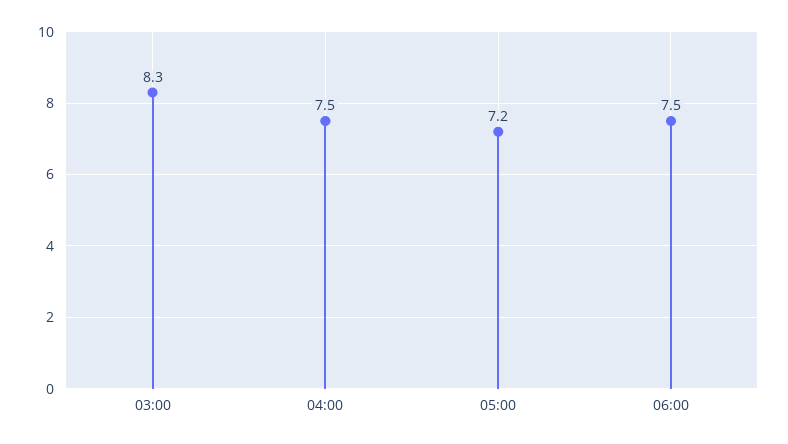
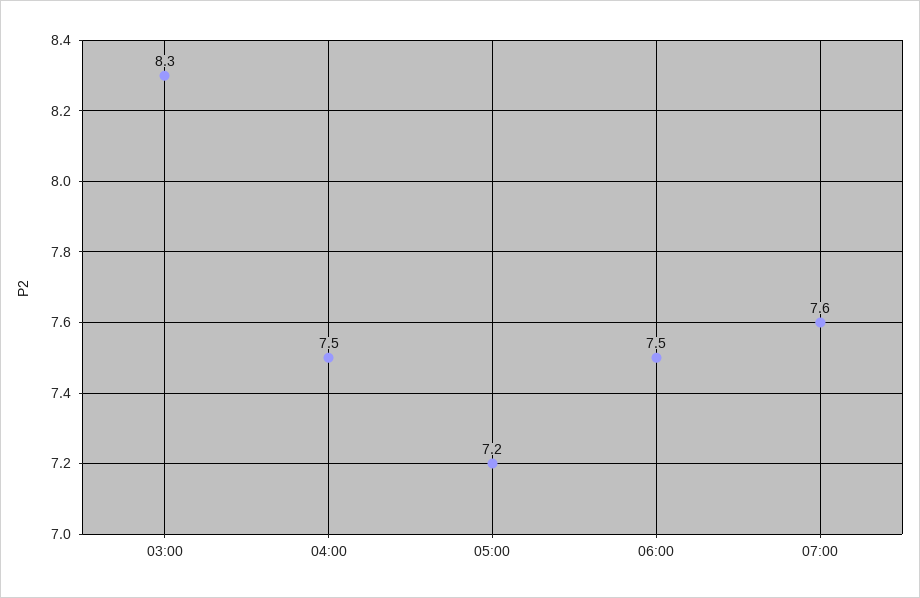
07:00: none -> 7.6

